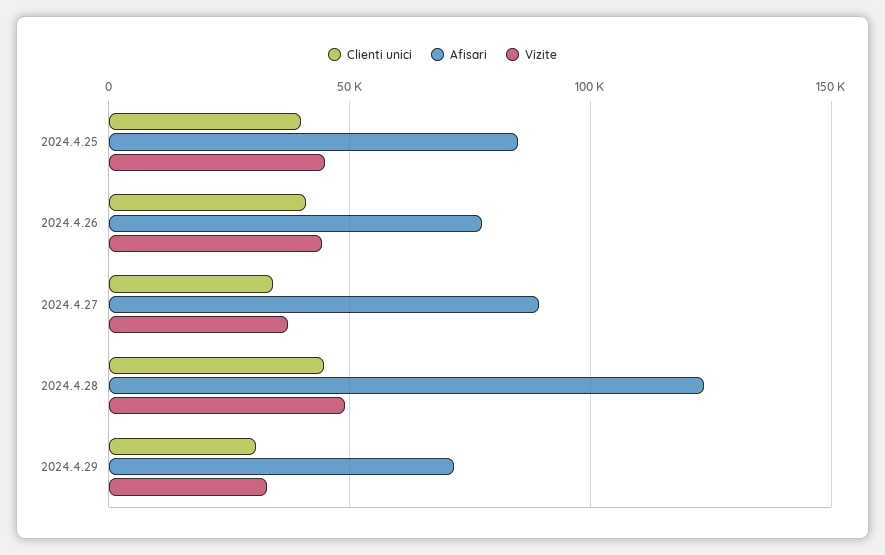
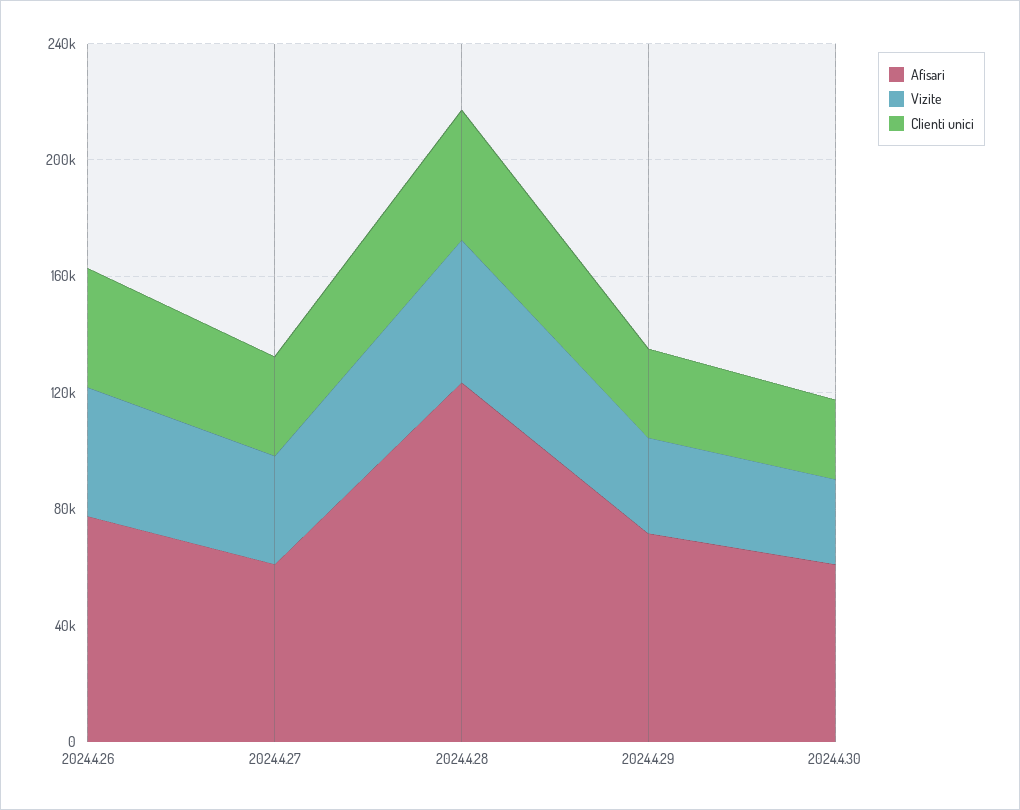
Clienti unici, 2024.4.25: 40000 -> none
Afisari, 2024.4.25: 85000 -> none
Vizite, 2024.4.25: 45000 -> none
Afisari, 2024.4.27: 90000 -> 60000
Afisari, 2024.4.30: none -> 60000
Vizite, 2024.4.30: none -> 30000
Clienti unici, 2024.4.30: none -> 30000

